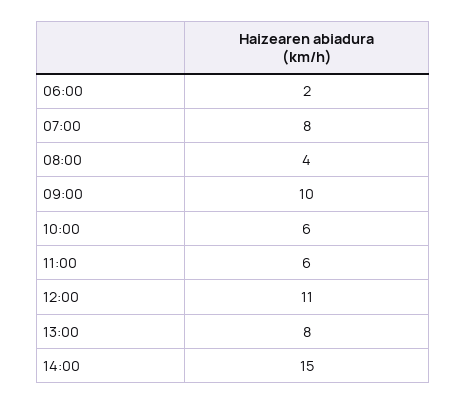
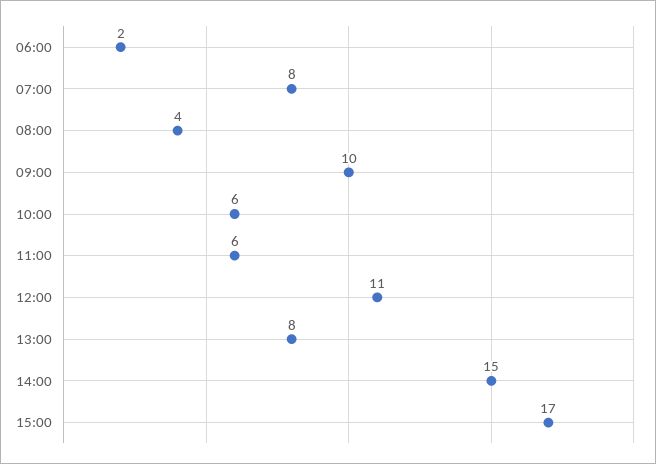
15:00: none -> 17

